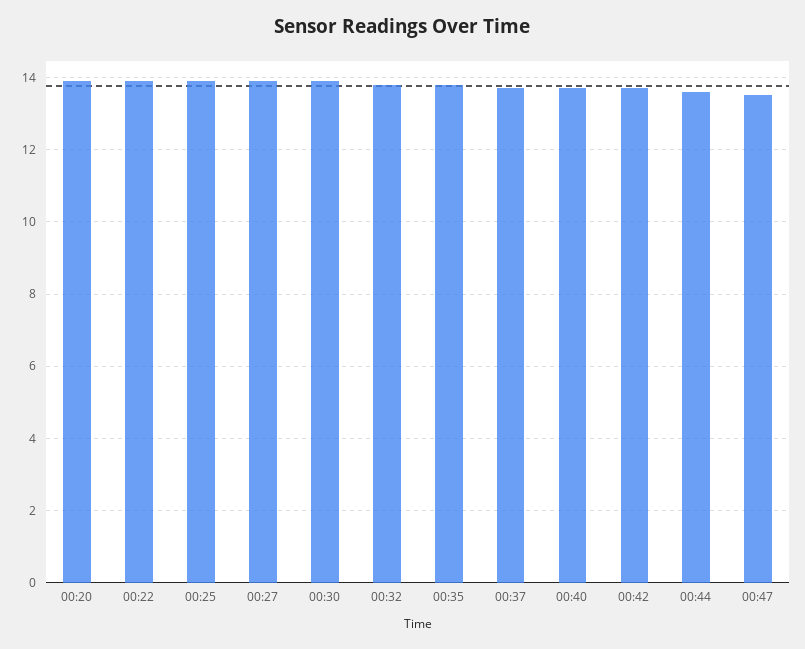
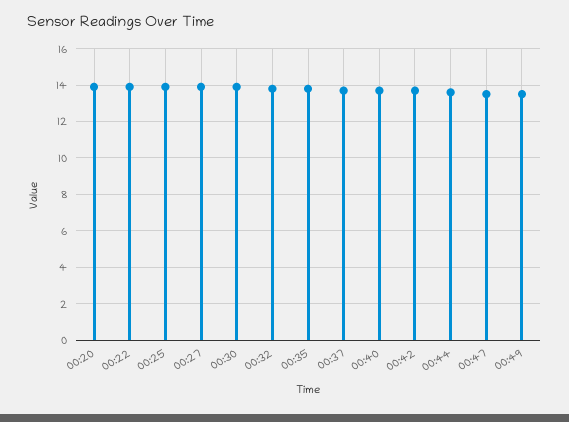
00:49: none -> 13.5

